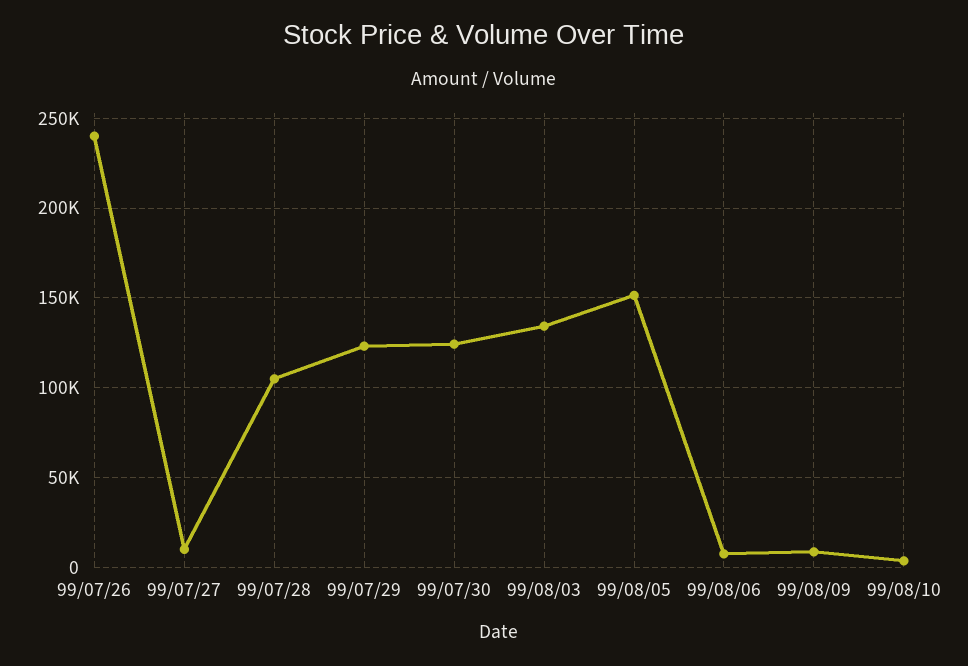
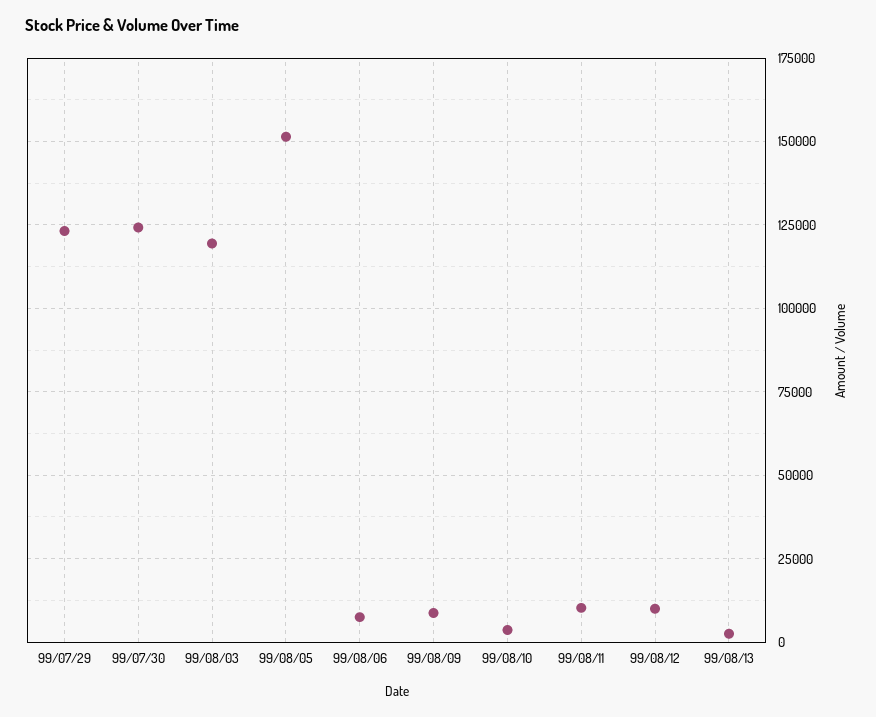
99/07/26: 240000 -> none
99/07/27: 10000 -> none
99/07/28: 105000 -> none
99/08/03: 135000 -> 120000
99/08/11: none -> 10000
99/08/12: none -> 10000
99/08/13: none -> 2500

